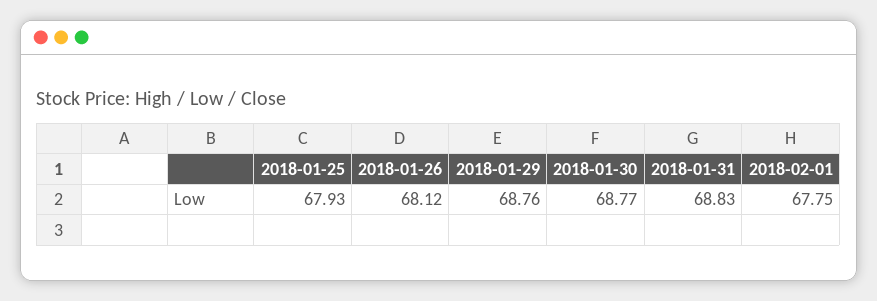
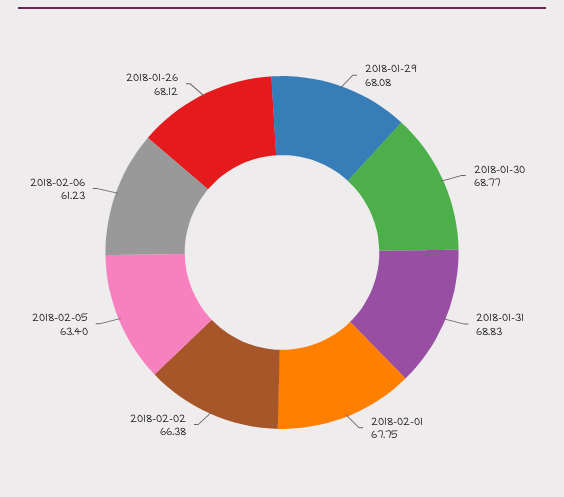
2018-01-25: 67.93 -> none
2018-01-29: 68.76 -> 68.08
2018-02-02: none -> 66.38
2018-02-05: none -> 63.4
2018-02-06: none -> 61.23

